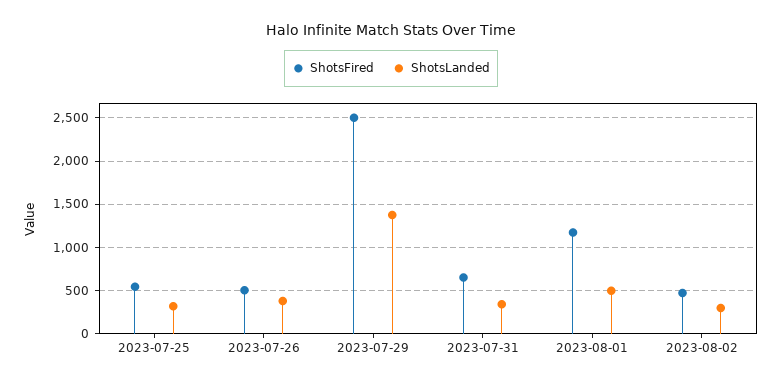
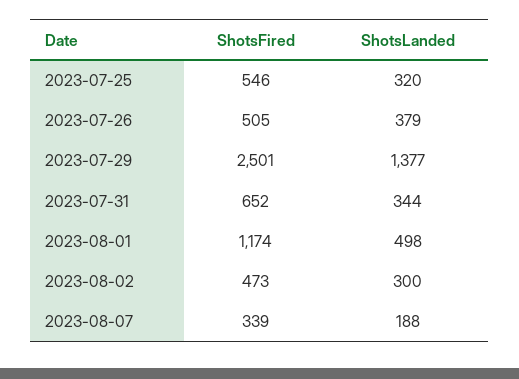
ShotsFired, 2023-08-07: none -> 339
ShotsLanded, 2023-08-07: none -> 188

